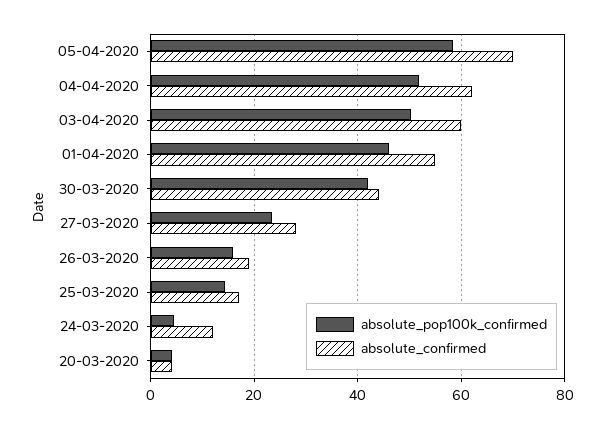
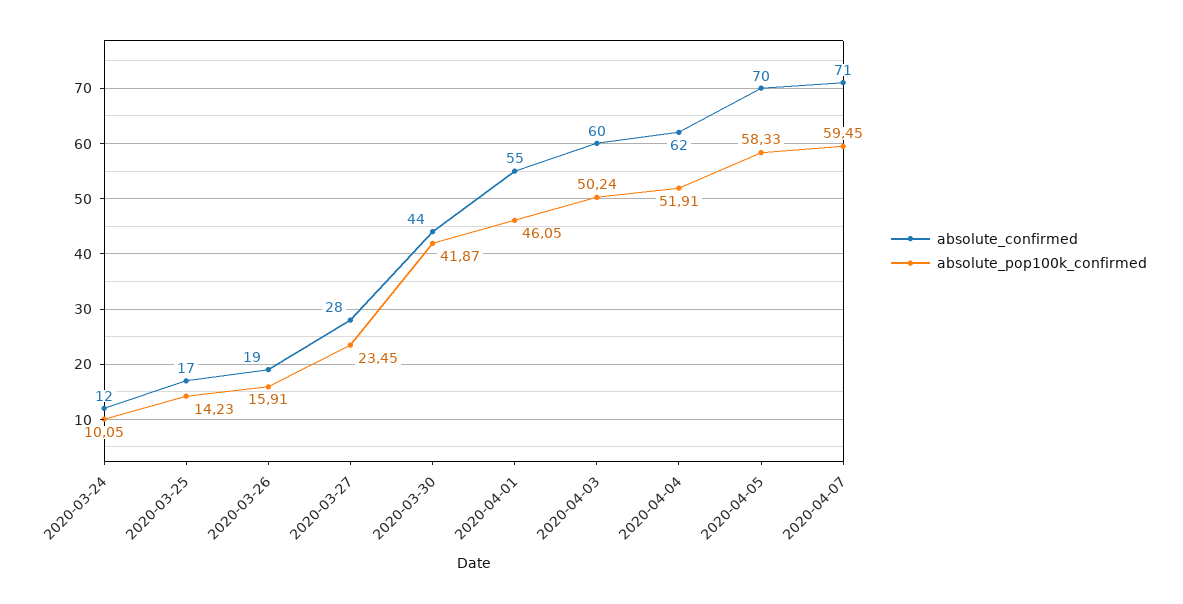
absolute_pop100k_confirmed, 24-03-2020: 4 -> 10.05
absolute_pop100k_confirmed, 20-03-2020: 4 -> none
absolute_confirmed, 20-03-2020: 4 -> none
absolute_confirmed, 2020-04-07: none -> 71
absolute_pop100k_confirmed, 2020-04-07: none -> 59.45

